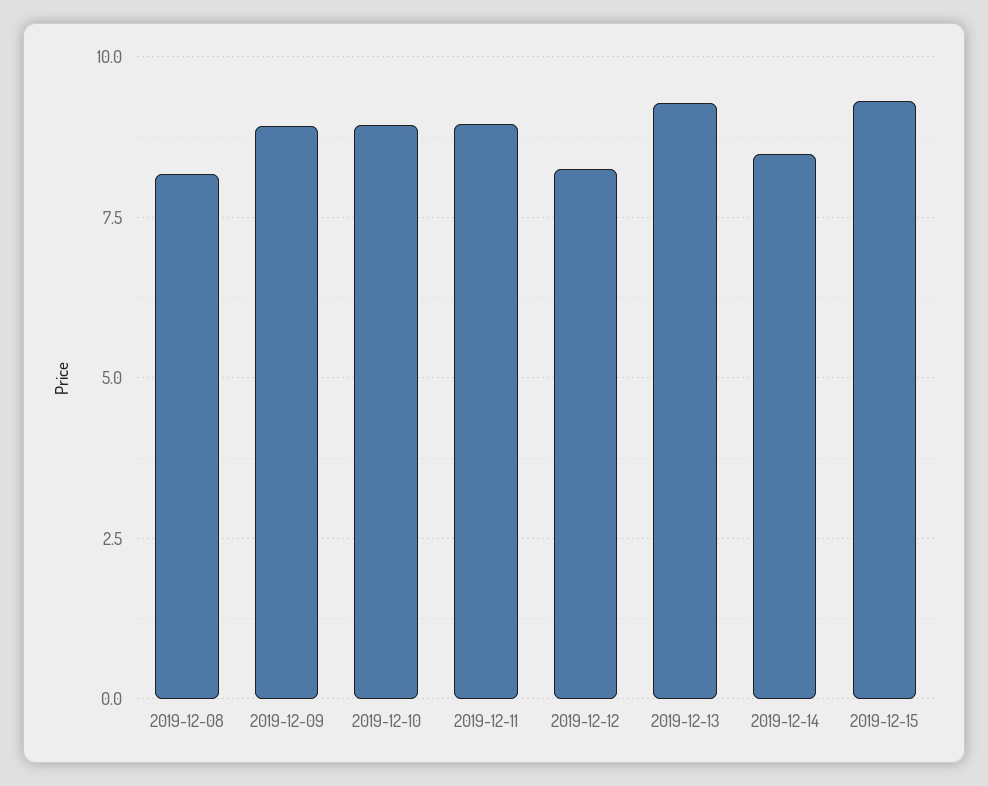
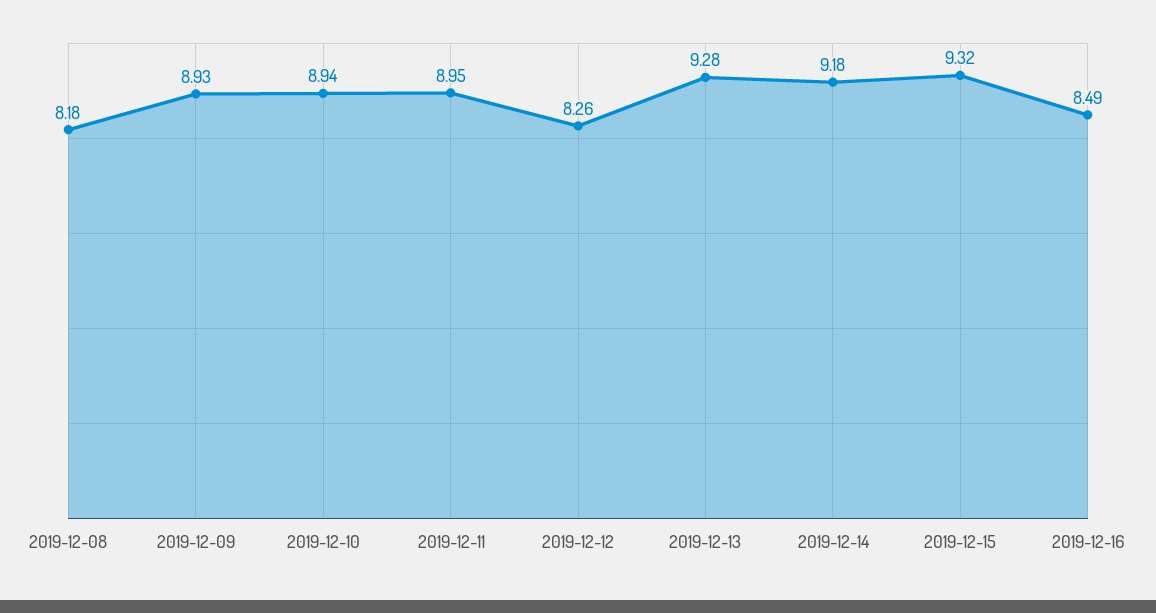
2019-12-14: 8.5 -> 9.18
2019-12-16: none -> 8.49

